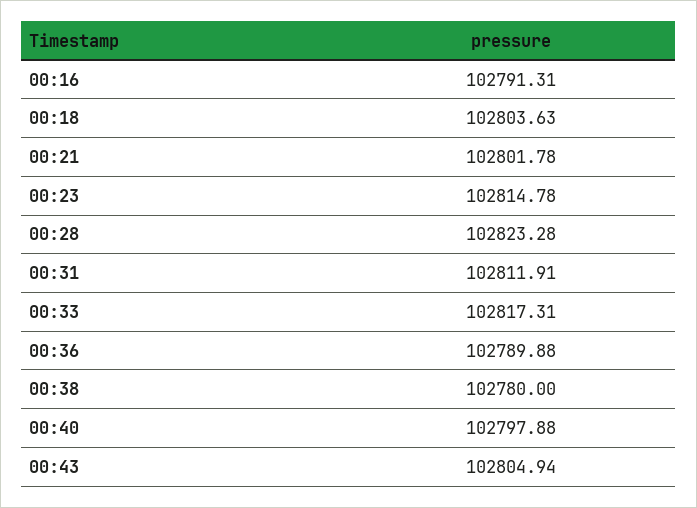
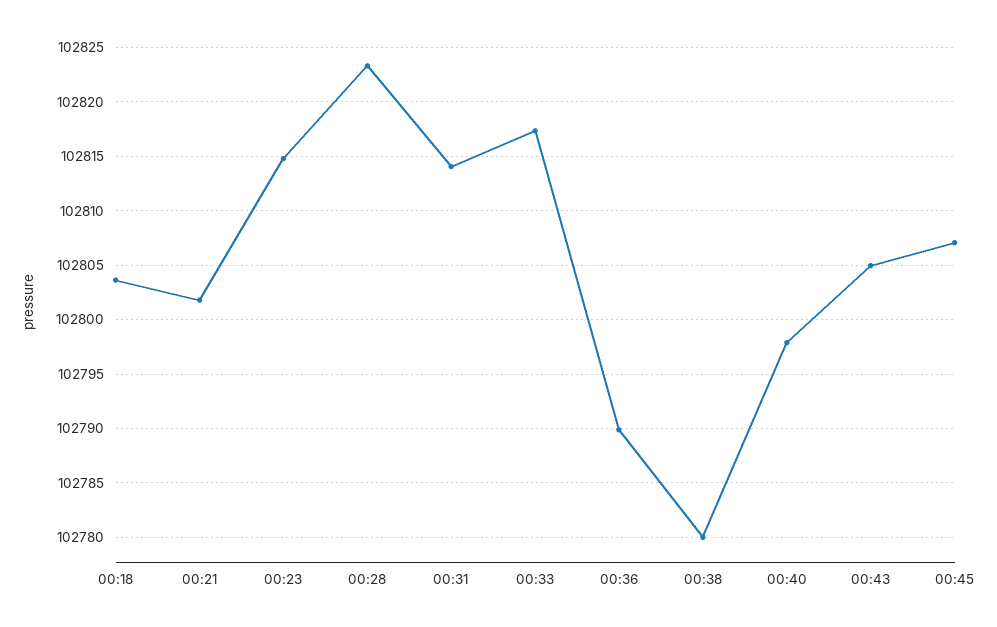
00:16: 102791.31 -> none
00:31: 102811.91 -> 102814
00:45: none -> 102807

